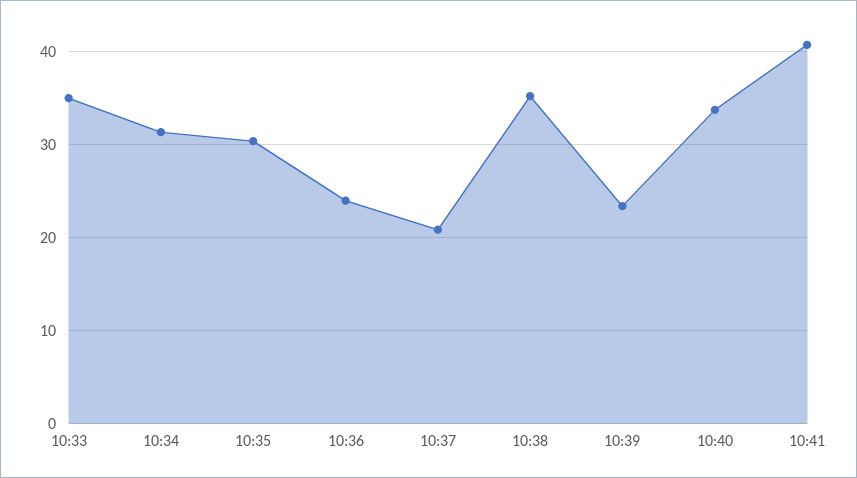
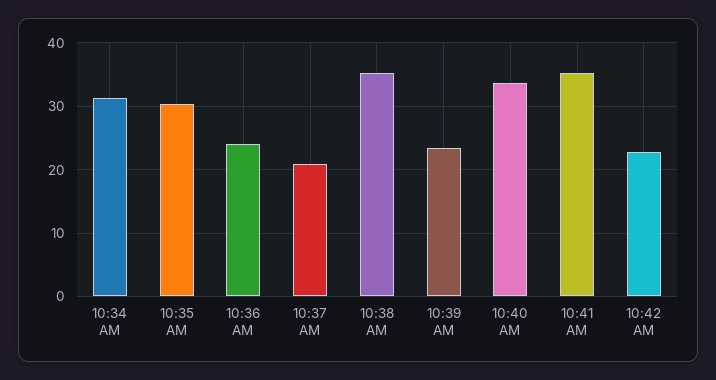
10:33: 35 -> none
10:41: 41 -> 35
10:42 AM: none -> 23

